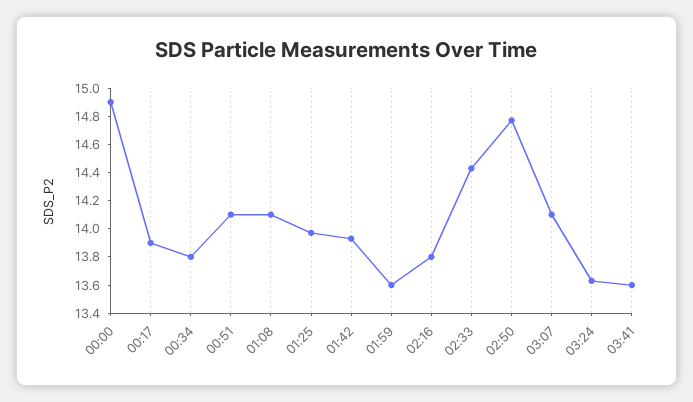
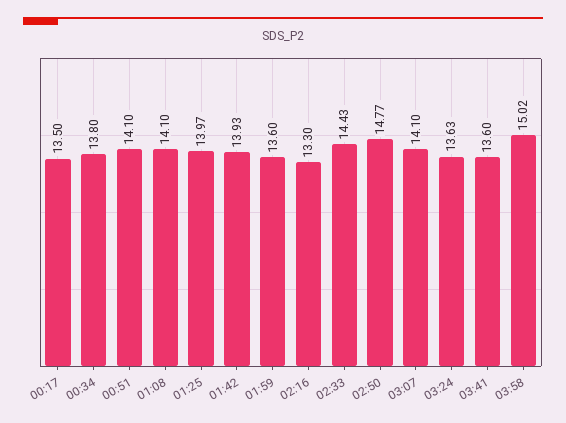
00:00: 14.9 -> none
00:17: 13.9 -> 13.5
02:16: 13.8 -> 13.3
03:58: none -> 15.02

